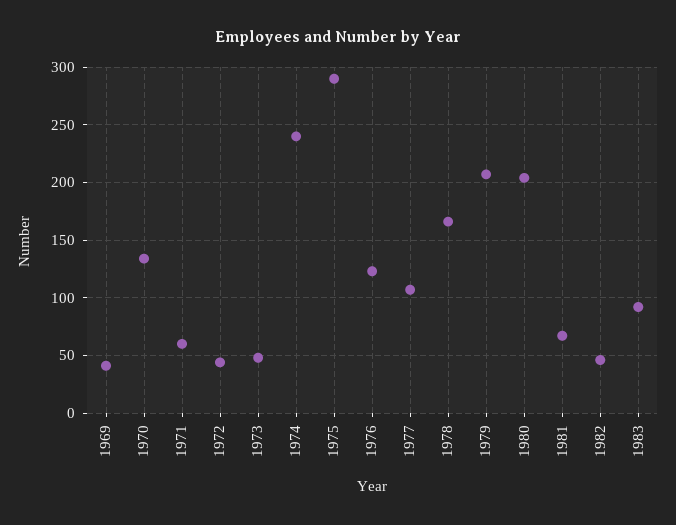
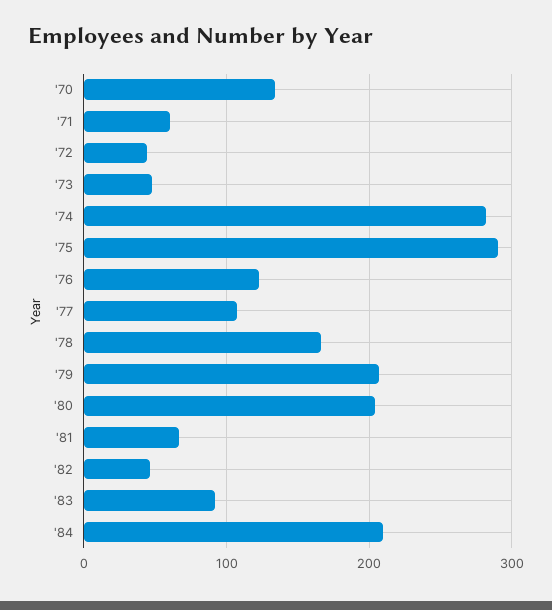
1969: 40 -> none
1974: 240 -> 280
'84: none -> 210

